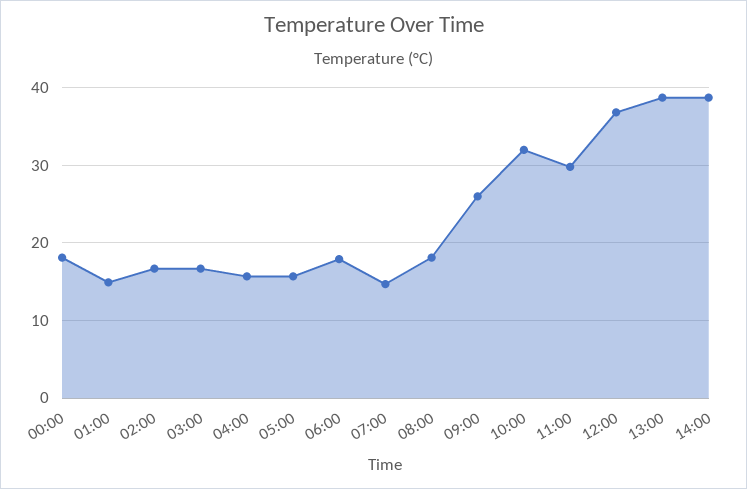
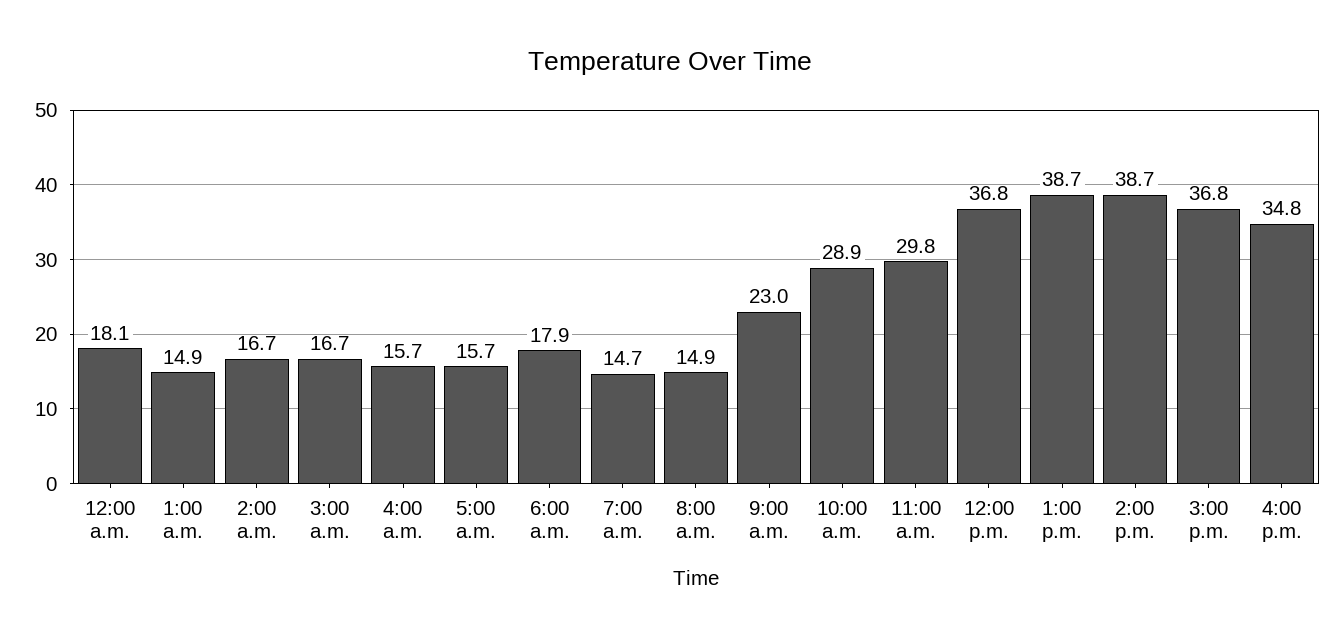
08:00: 18 -> 14.9
09:00: 26 -> 23
10:00: 32 -> 28.9
3:00 p.m.: none -> 36.8
4:00 p.m.: none -> 34.8

